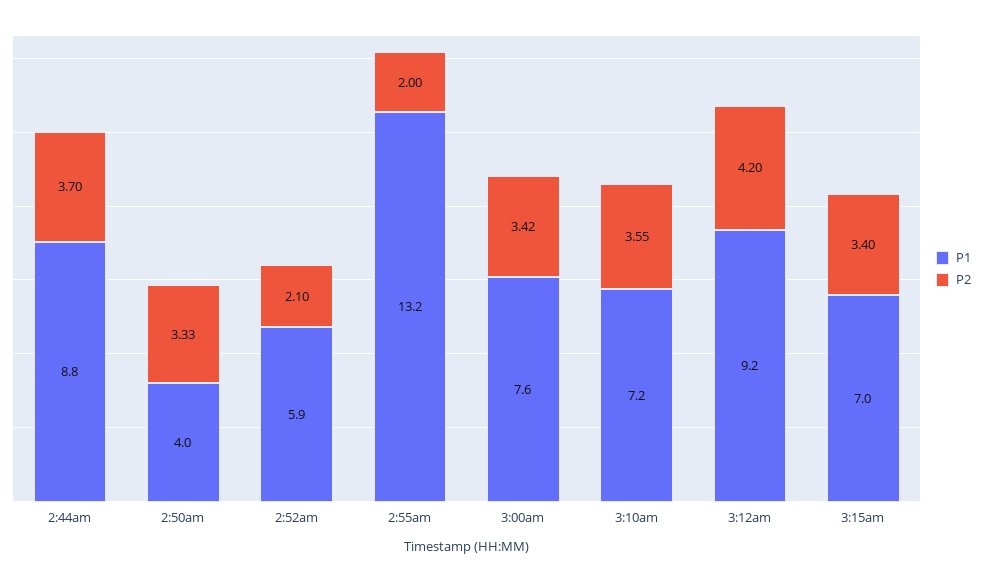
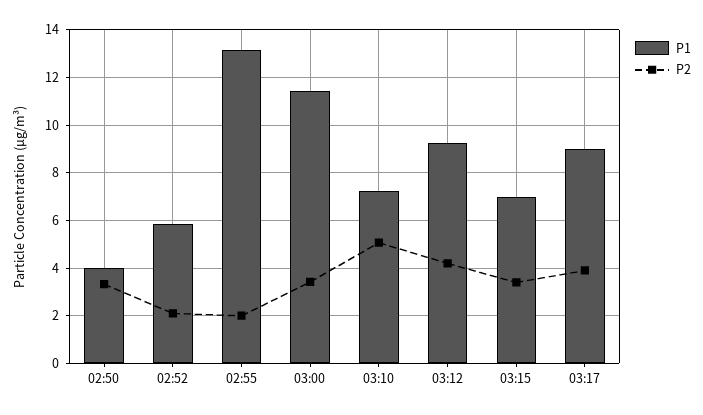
P1, 2:44am: 8.8 -> none
P2, 2:44am: 3.7 -> none
P1, 3:00am: 7.6 -> 11.5
P2, 3:10am: 3.55 -> 5
P1, 03:17: none -> 9
P2, 03:17: none -> 4

